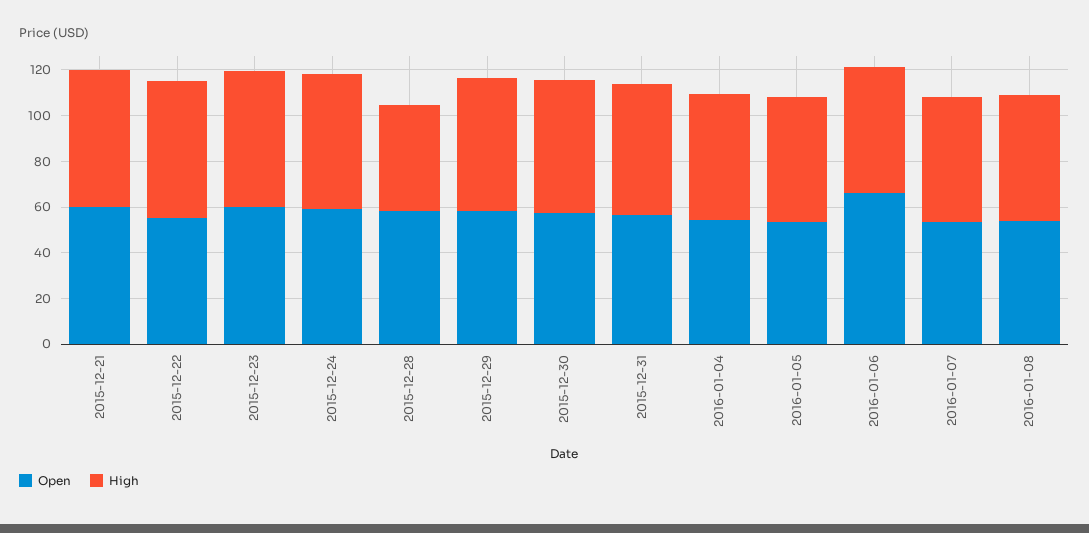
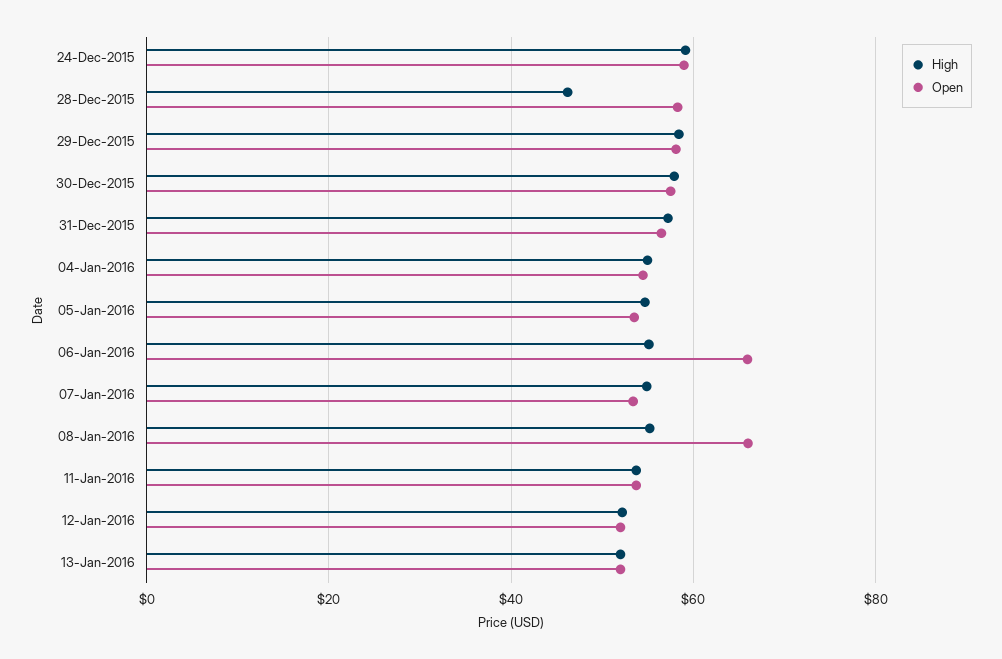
Open, 2015-12-21: 60 -> none
High, 2015-12-21: 60 -> none
Open, 2015-12-22: 55 -> none
High, 2015-12-22: 60 -> none
Open, 2015-12-23: 60 -> none
High, 2015-12-23: 60 -> none
Open, 2016-01-08: 55 -> 66
High, 11-Jan-2016: none -> 54
Open, 11-Jan-2016: none -> 54
High, 12-Jan-2016: none -> 52
Open, 12-Jan-2016: none -> 52
High, 13-Jan-2016: none -> 52
Open, 13-Jan-2016: none -> 52

